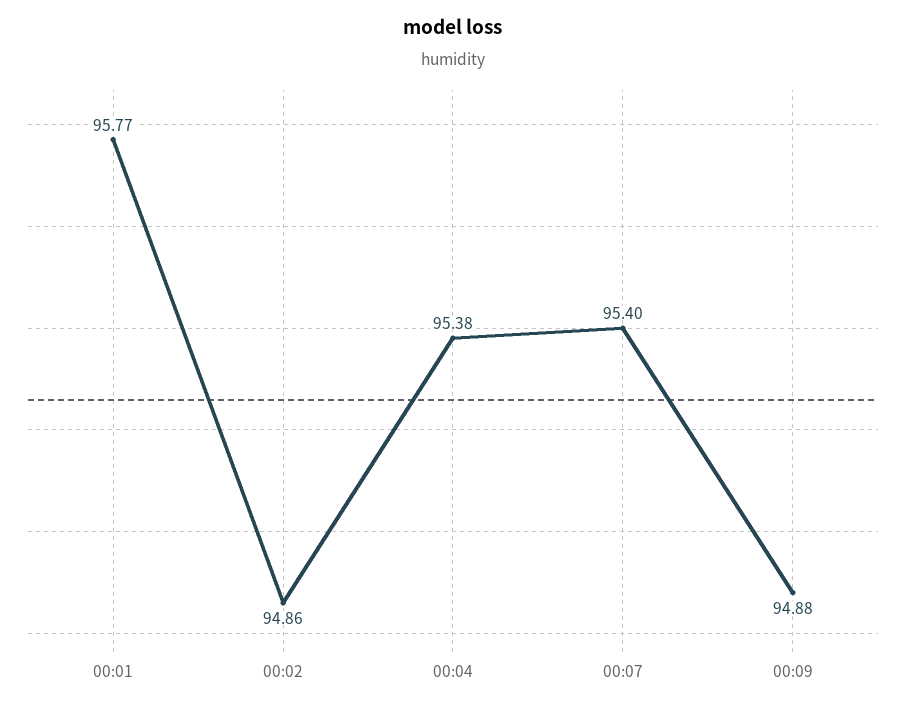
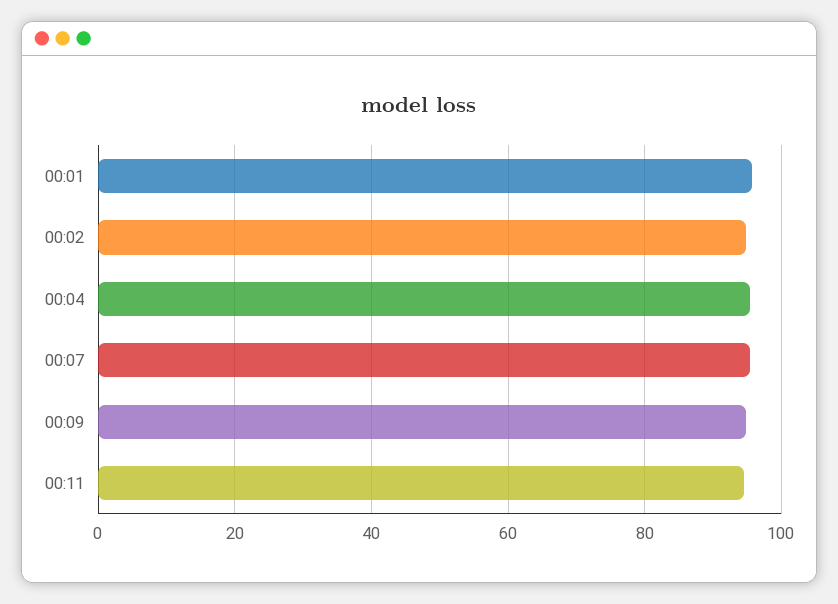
00:11: none -> 94

